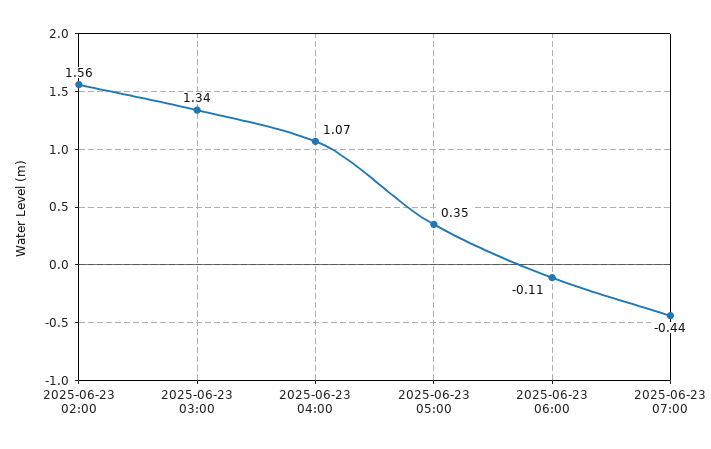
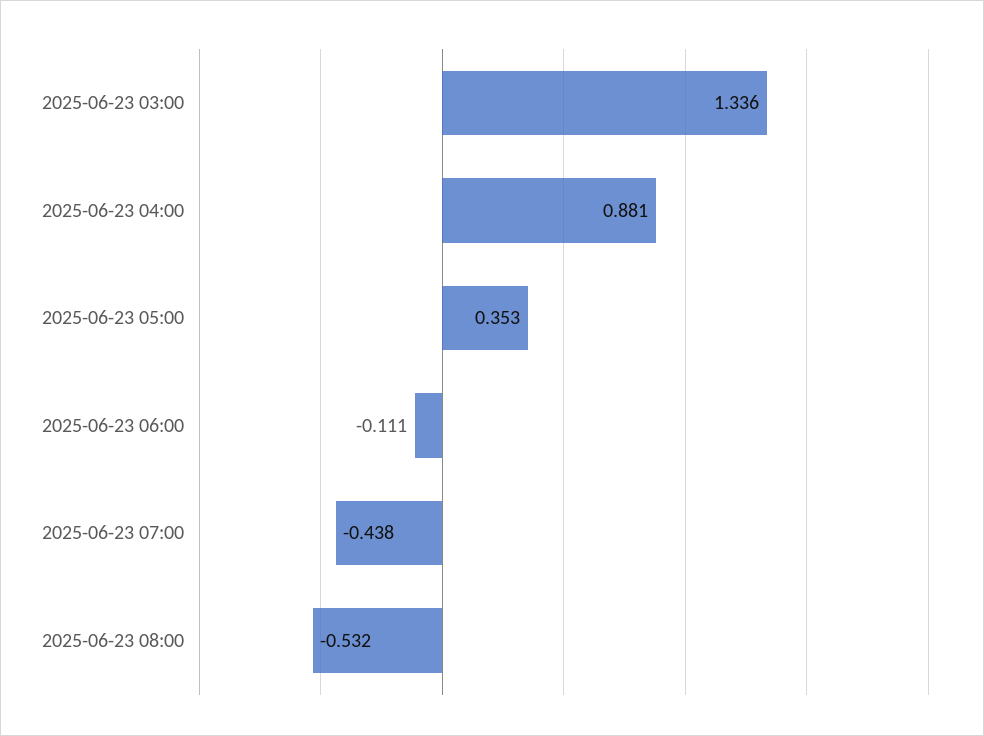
2025-06-23 02:00: 1.56 -> none
2025-06-23 04:00: 1.07 -> 0.881
2025-06-23 08:00: none -> -0.532

